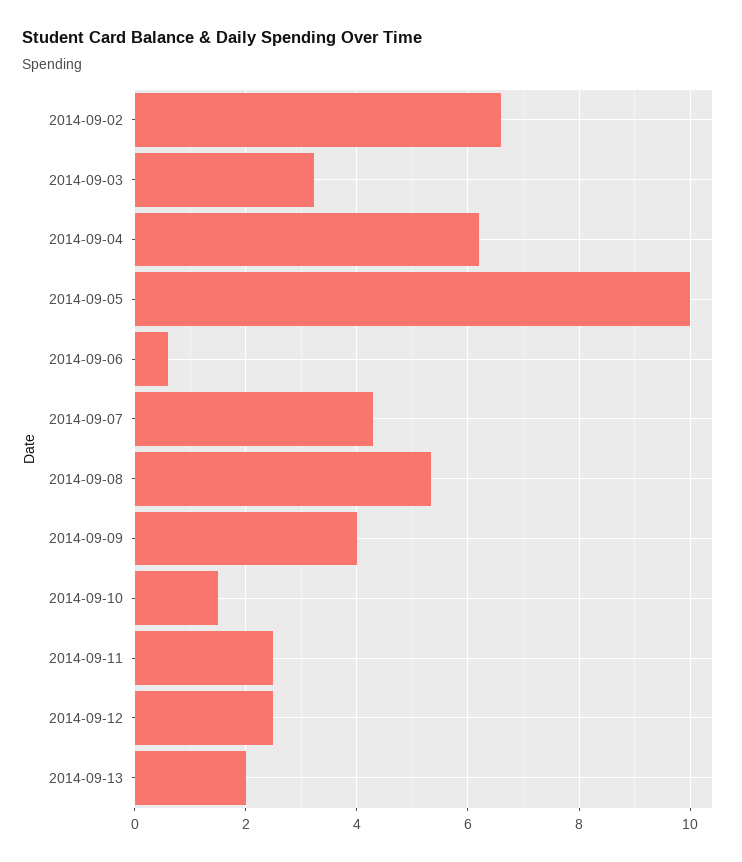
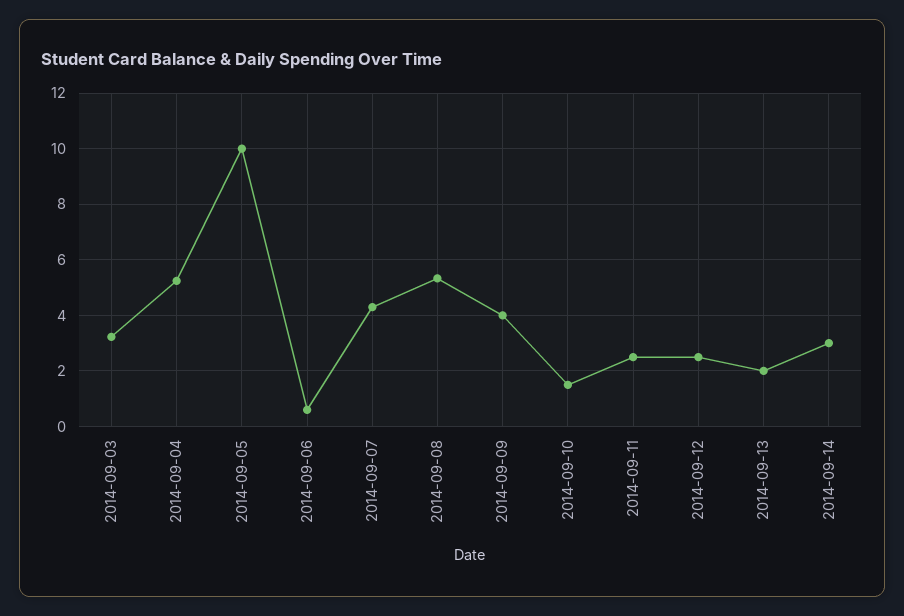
2014-09-02: 6.6 -> none
2014-09-04: 6.2 -> 5.25
2014-09-14: none -> 3

